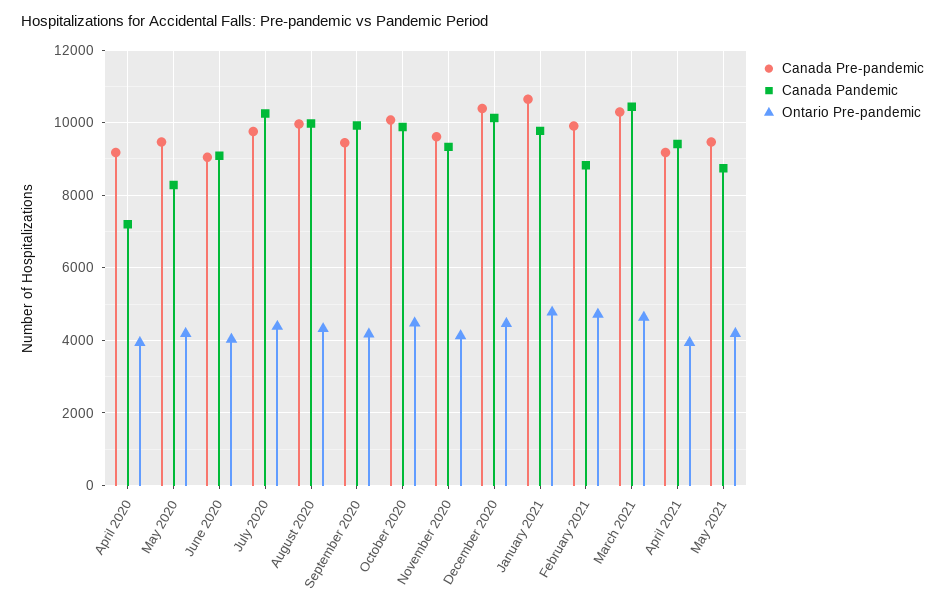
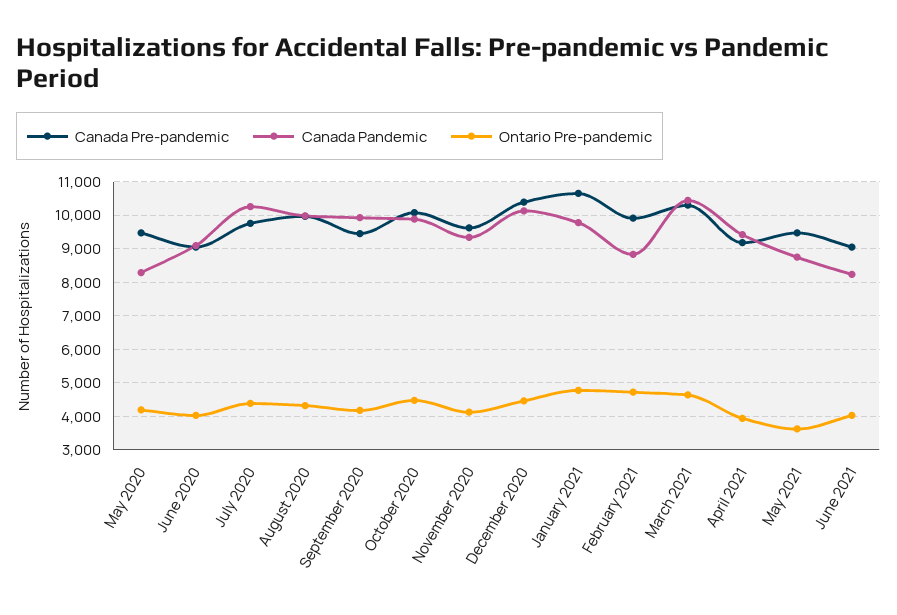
Canada Pre-pandemic, April 2020: 9200 -> none
Canada Pandemic, April 2020: 7200 -> none
Ontario Pre-pandemic, April 2020: 4000 -> none
Ontario Pre-pandemic, May 2021: 4200 -> 3600
Canada Pre-pandemic, June 2021: none -> 9000
Canada Pandemic, June 2021: none -> 8200
Ontario Pre-pandemic, June 2021: none -> 4000

